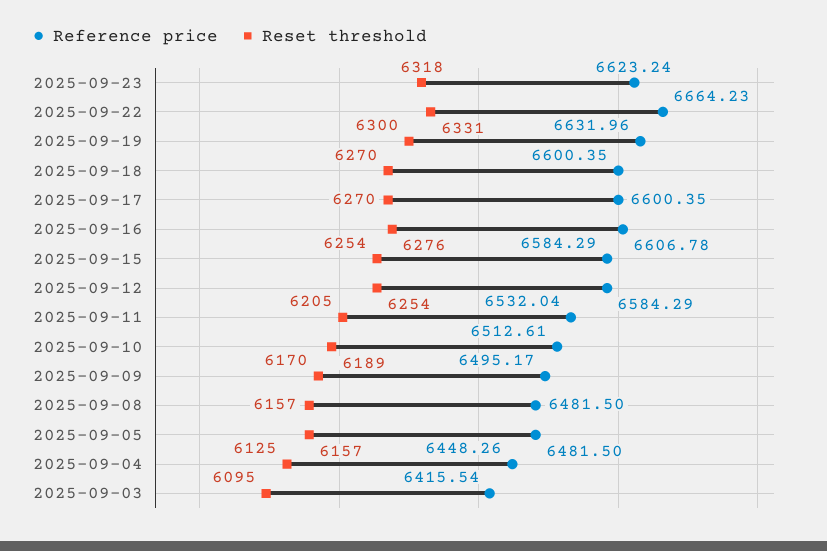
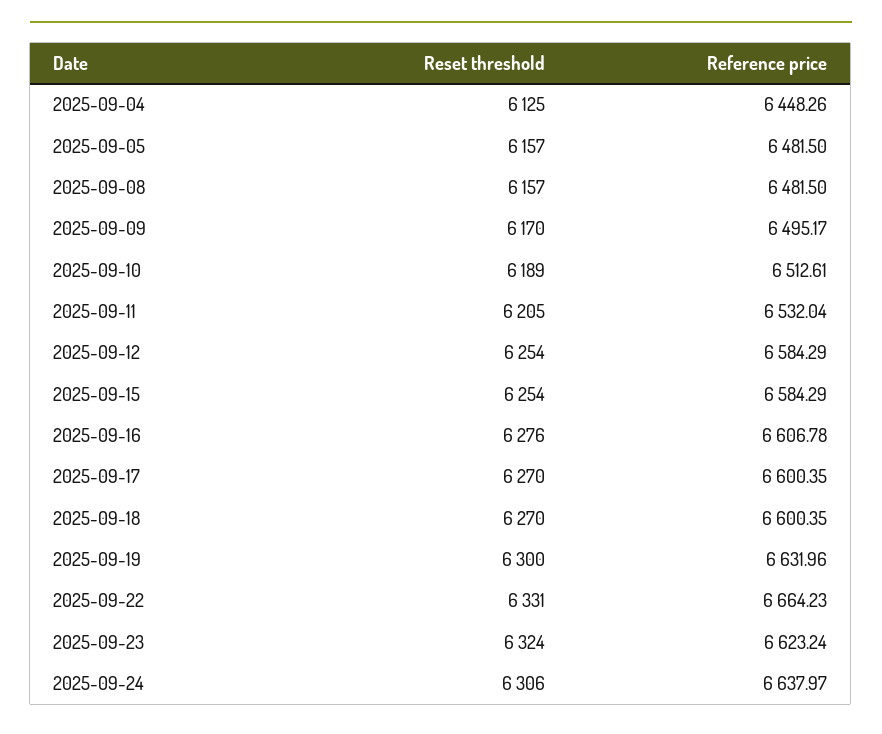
Reset threshold, 2025-09-23: 6318 -> 6324
Reference price, 2025-09-03: 6415.54 -> none
Reset threshold, 2025-09-03: 6095 -> none
Reset threshold, 2025-09-24: none -> 6306
Reference price, 2025-09-24: none -> 6637.97

